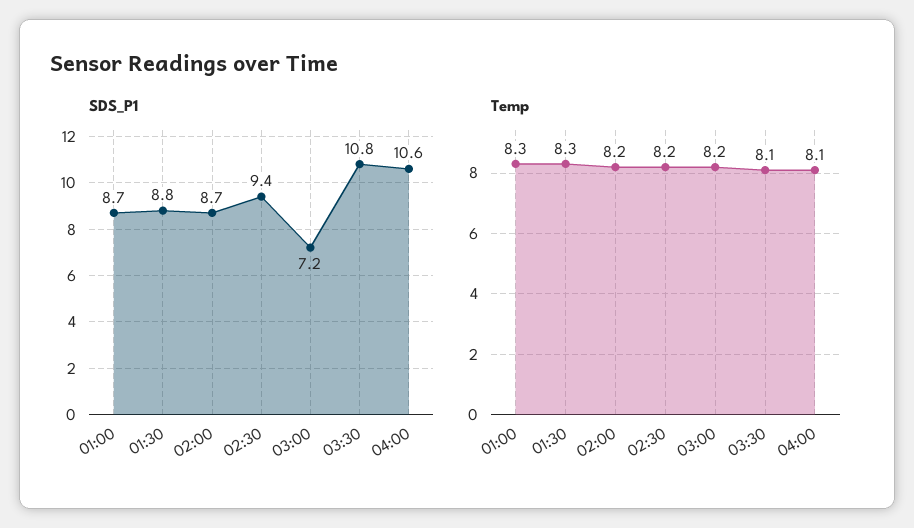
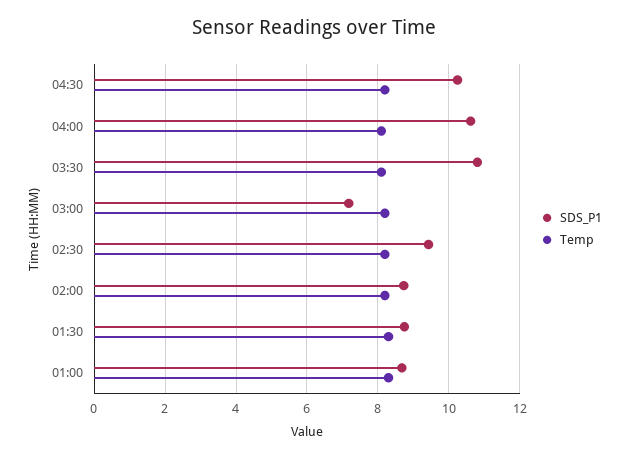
SDS_P1, 04:30: none -> 10.2
Temp, 04:30: none -> 8.2

